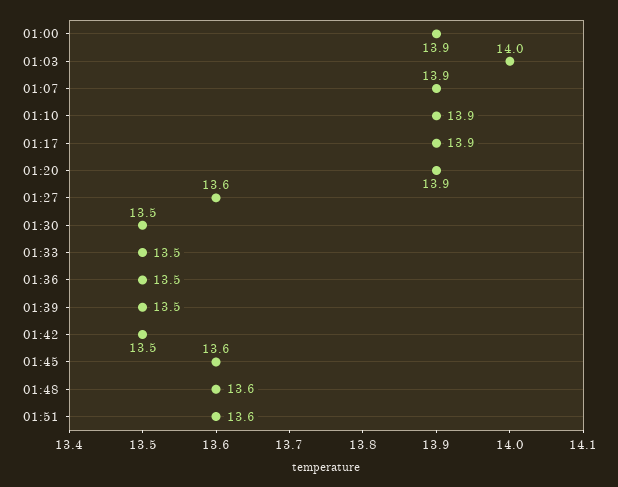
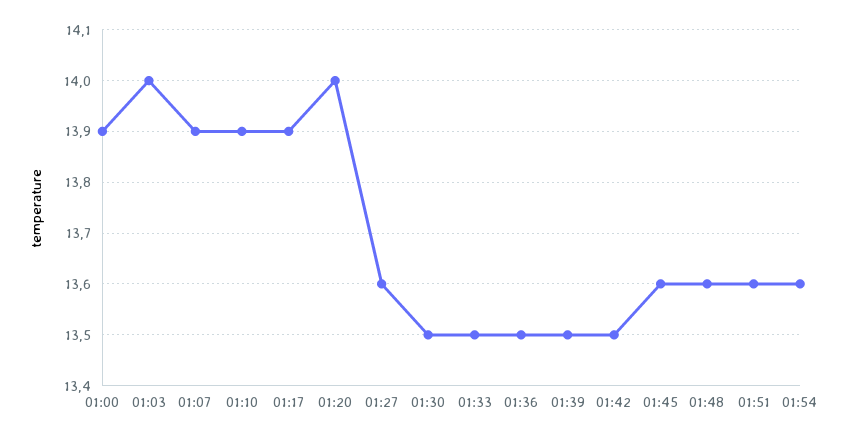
01:20: 13.9 -> 14
01:54: none -> 13.6

